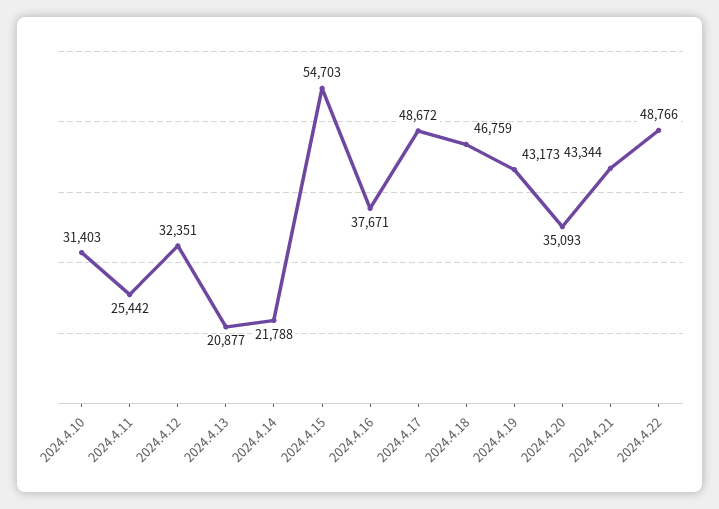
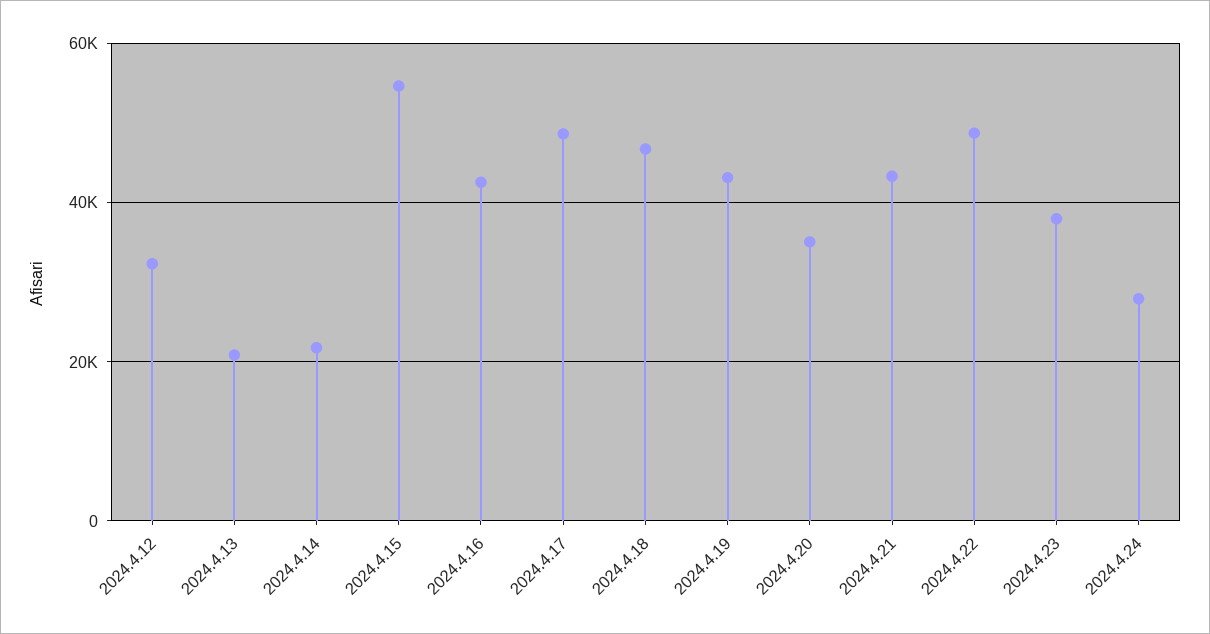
2024.4.10: 31403 -> none
2024.4.11: 25442 -> none
2024.4.16: 37671 -> 42000
2024.4.23: none -> 38000
2024.4.24: none -> 28000

